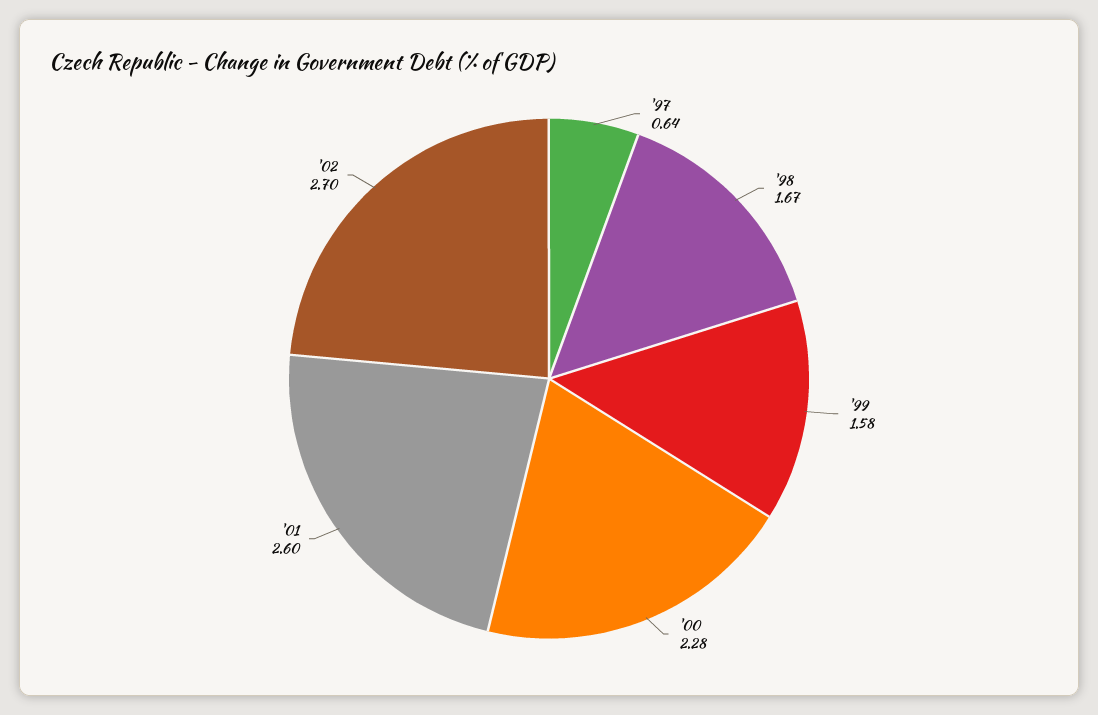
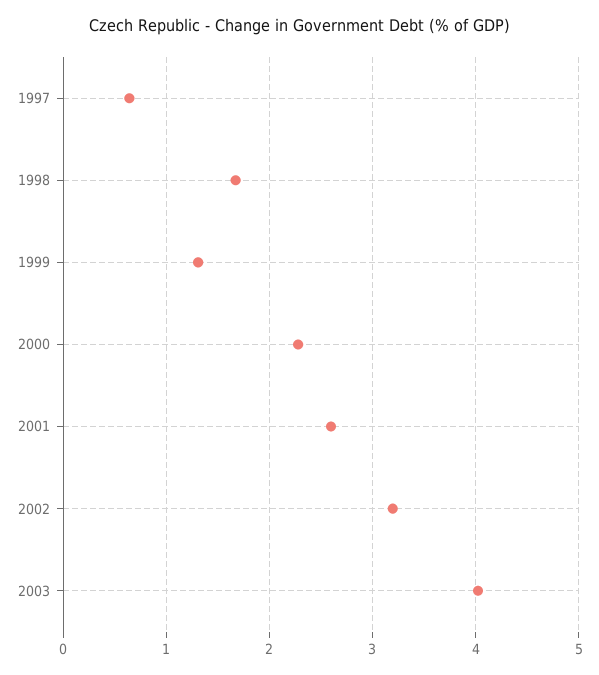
'99: 1.58 -> 1.3
'02: 2.7 -> 3.2
2003: none -> 4

